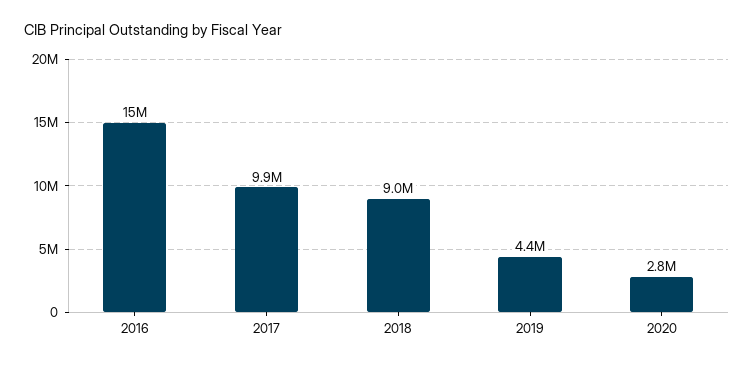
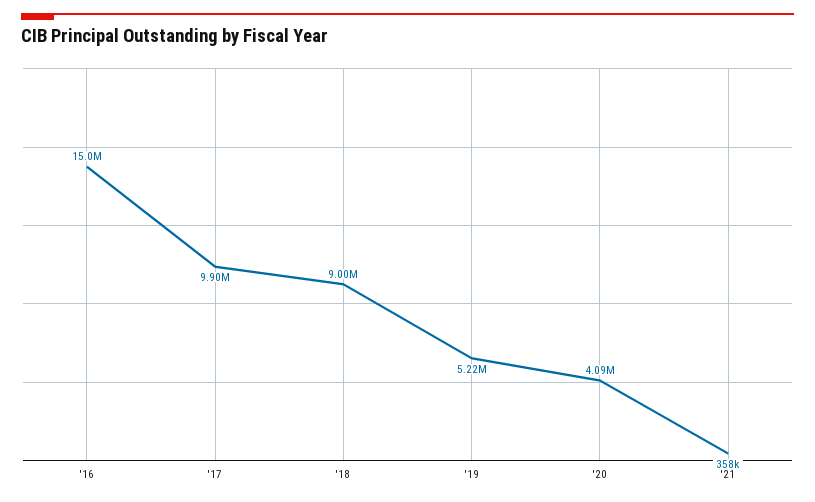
2019: 4400000 -> 5220000
2020: 2800000 -> 4090000
'21: none -> 358000

